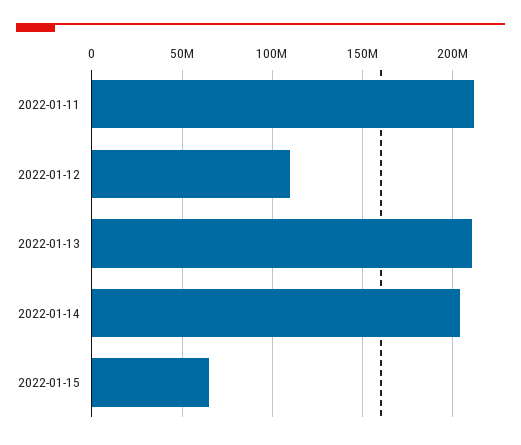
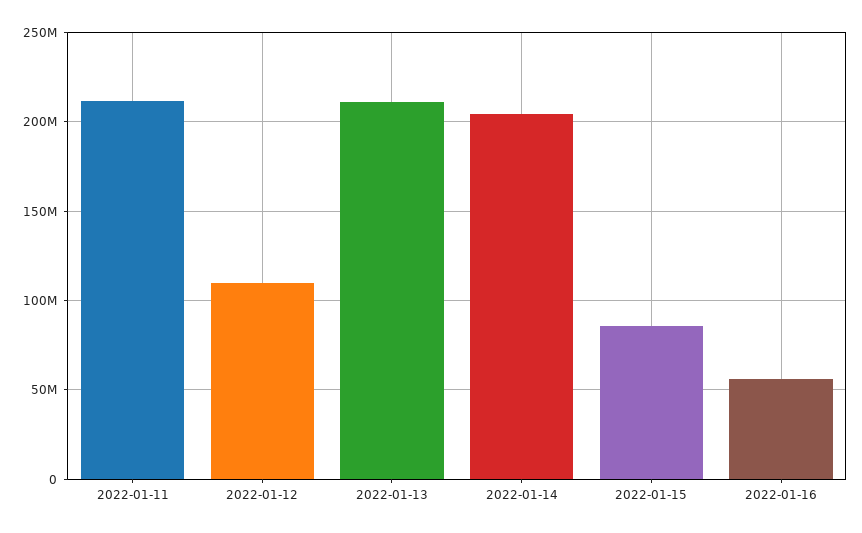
2022-01-15: 65000000 -> 85000000
2022-01-16: none -> 55000000

